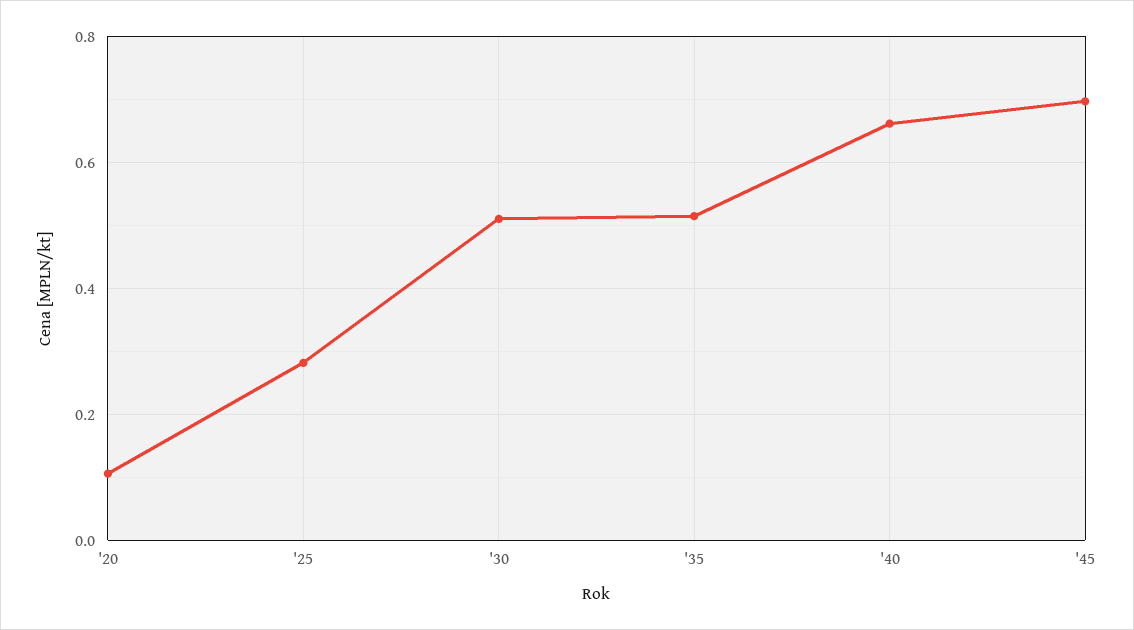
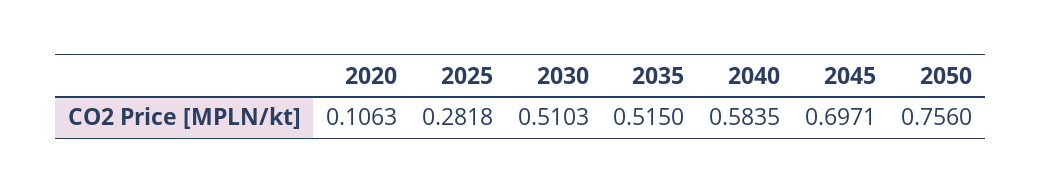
'40: 0.66 -> 0.5835
2050: none -> 0.756

